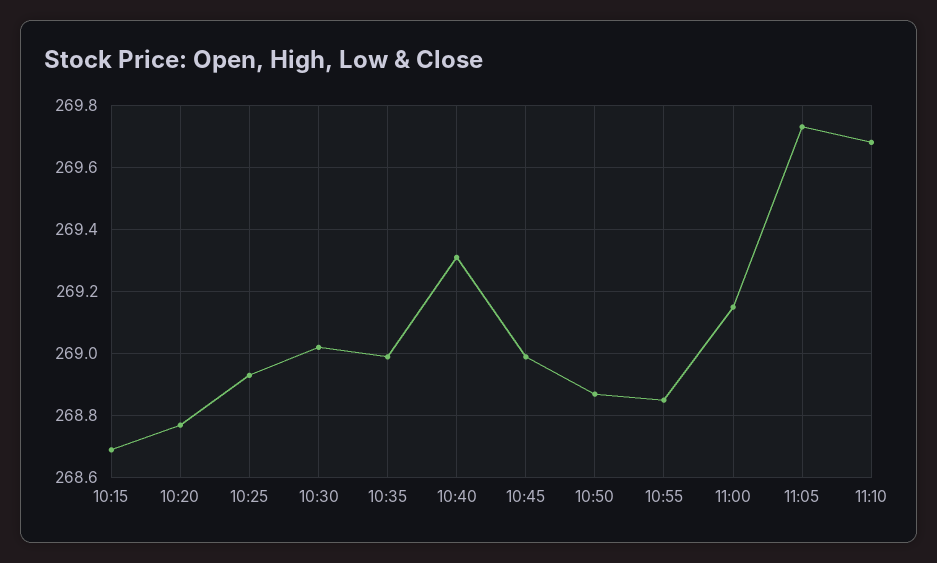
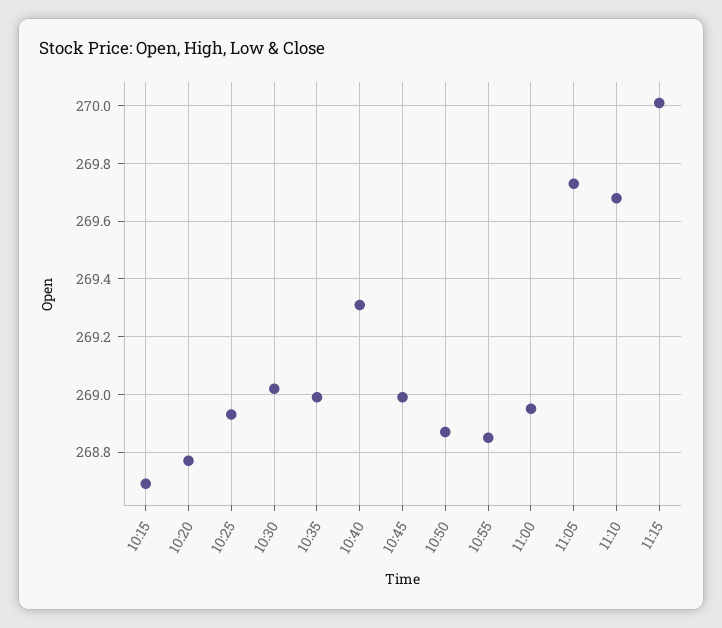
11:00: 269.15 -> 268.95
11:15: none -> 270

